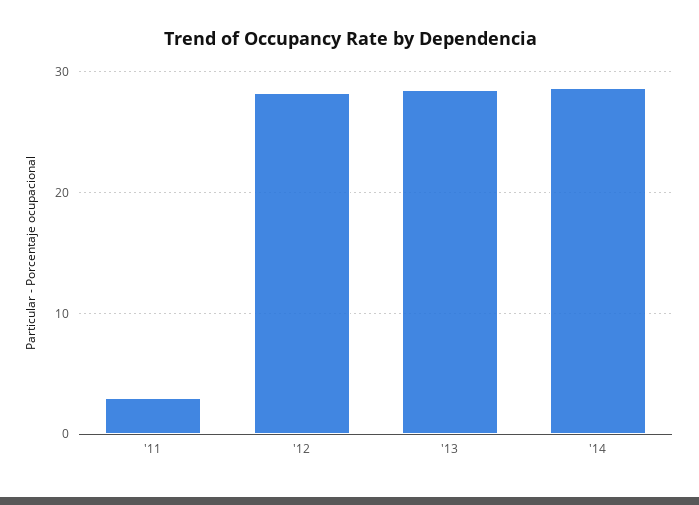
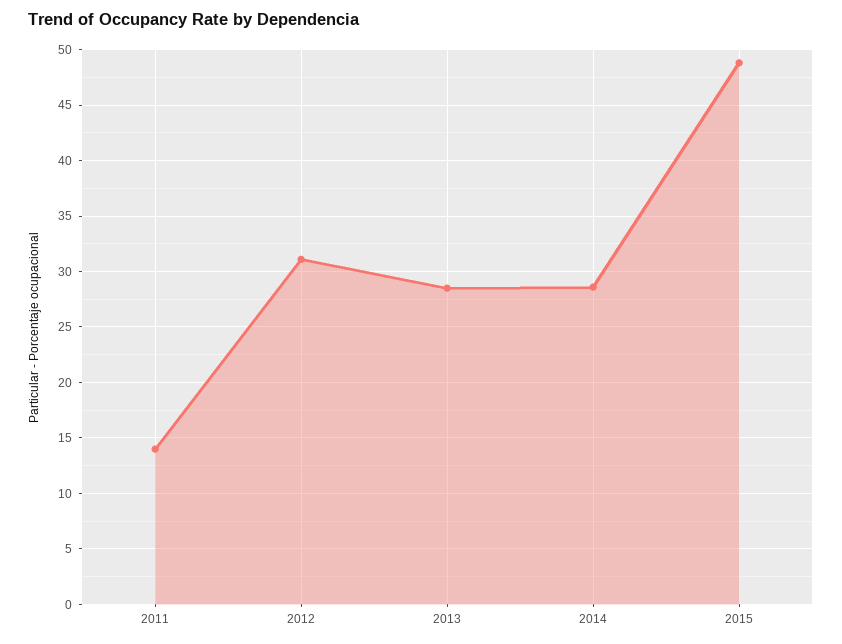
'11: 3 -> 14
'12: 28 -> 31
2015: none -> 49

